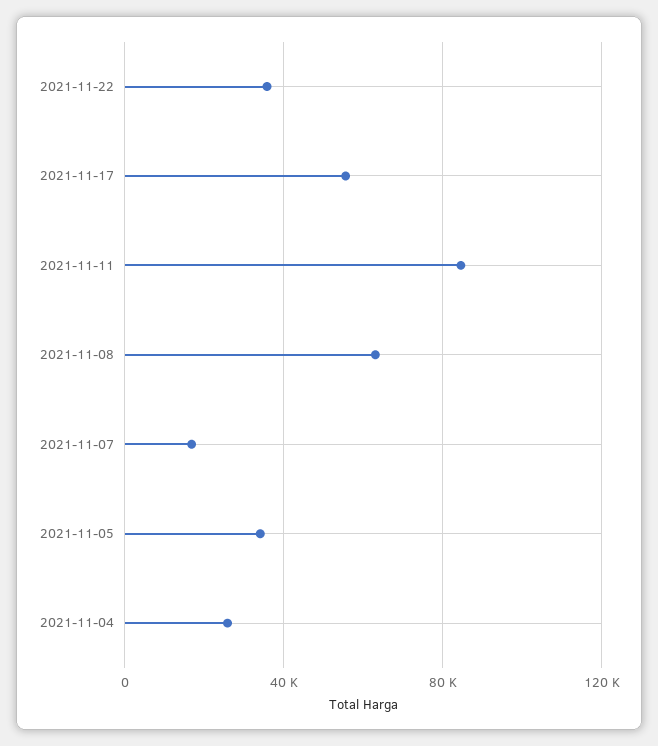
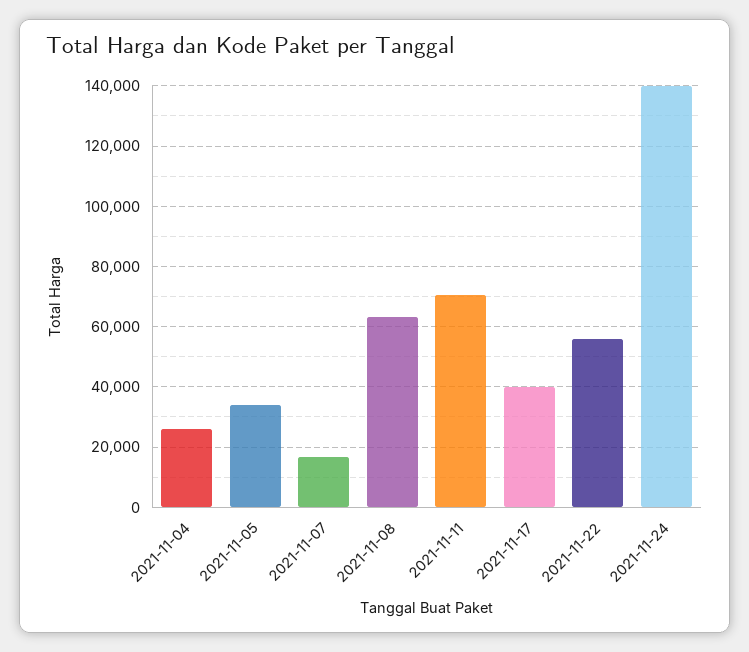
2021-11-22: 35000 -> 56000
2021-11-17: 55000 -> 40000
2021-11-11: 85000 -> 70000
2021-11-24: none -> 140000

